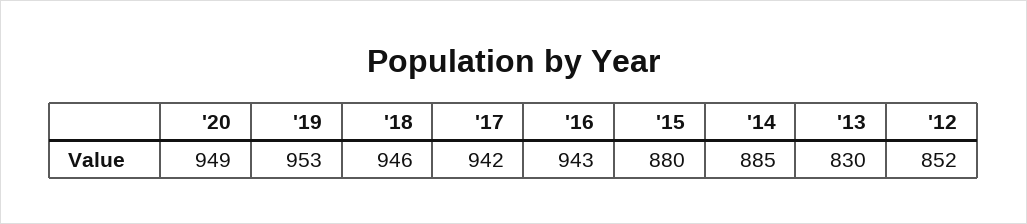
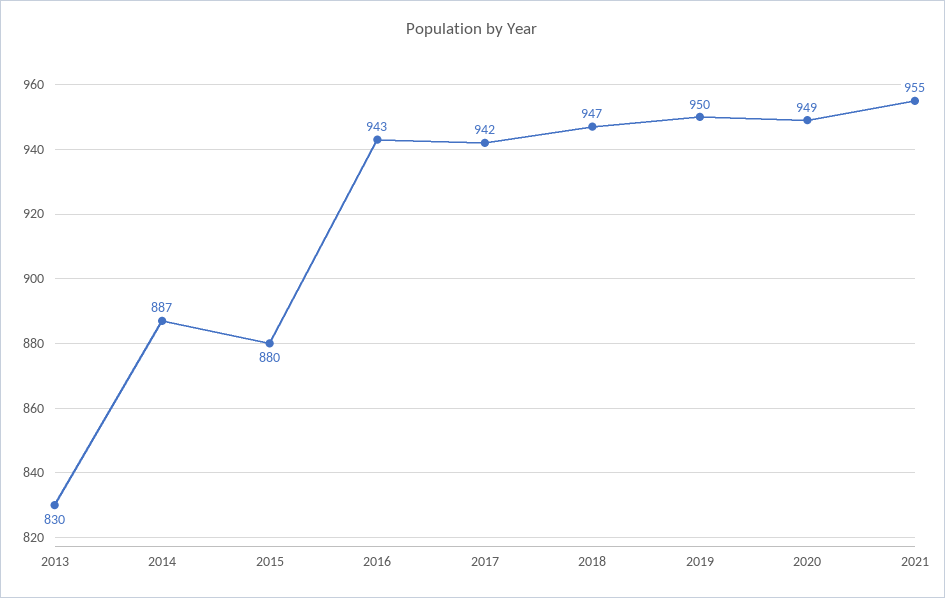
'19: 953 -> 950
'18: 946 -> 947
'14: 885 -> 887
'12: 852 -> none
2021: none -> 955

